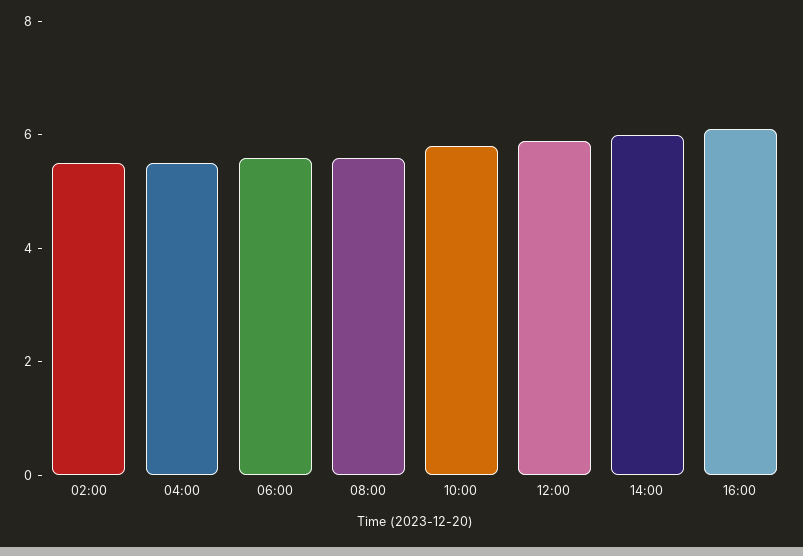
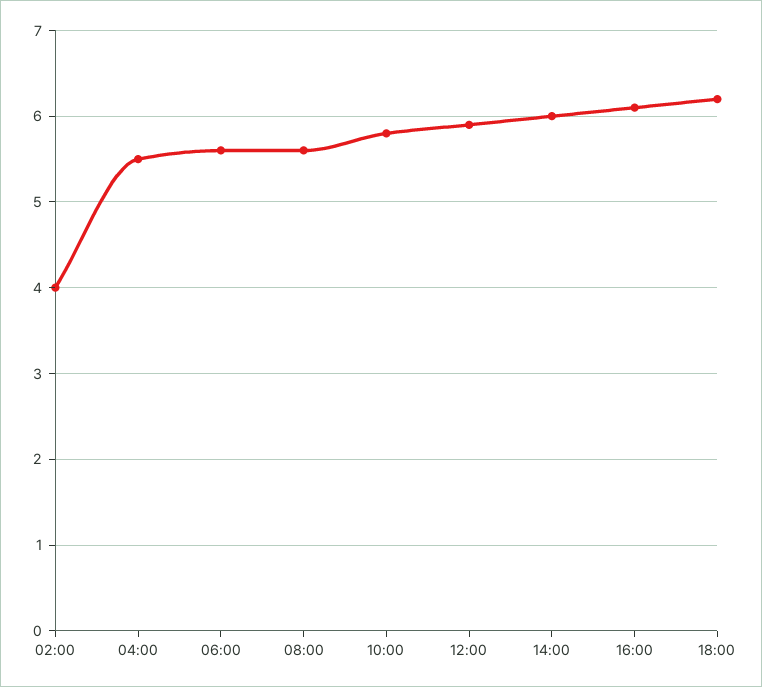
02:00: 5.5 -> 4
18:00: none -> 6.2

